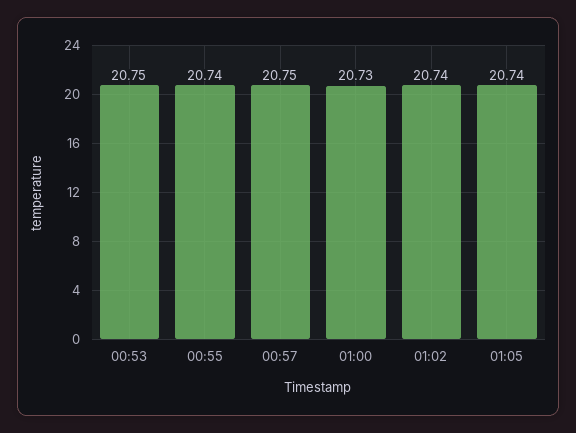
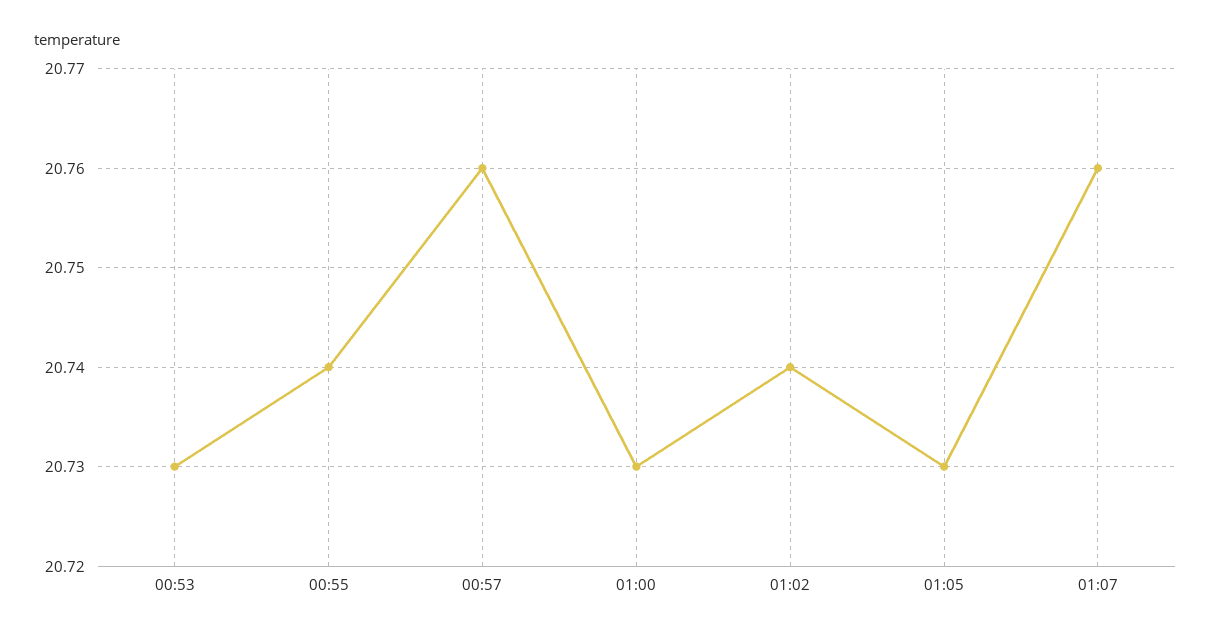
00:53: 20.75 -> 20.73
00:57: 20.75 -> 20.76
01:05: 20.74 -> 20.73
01:07: none -> 20.76

